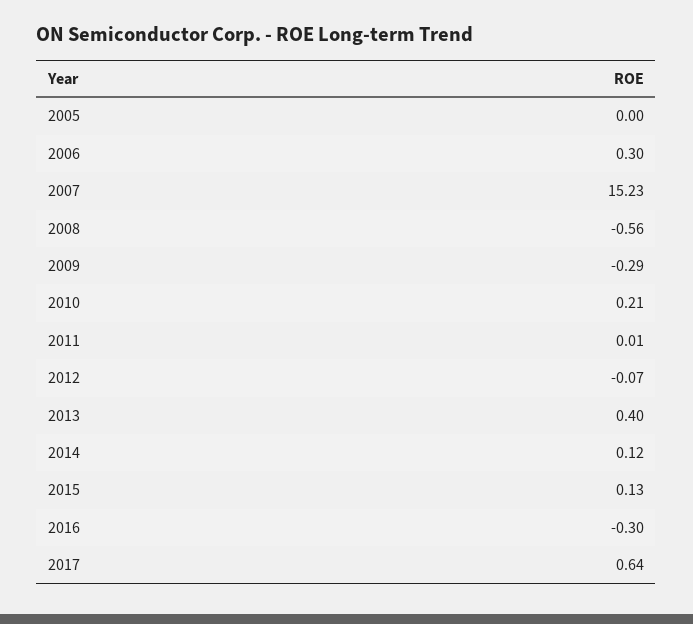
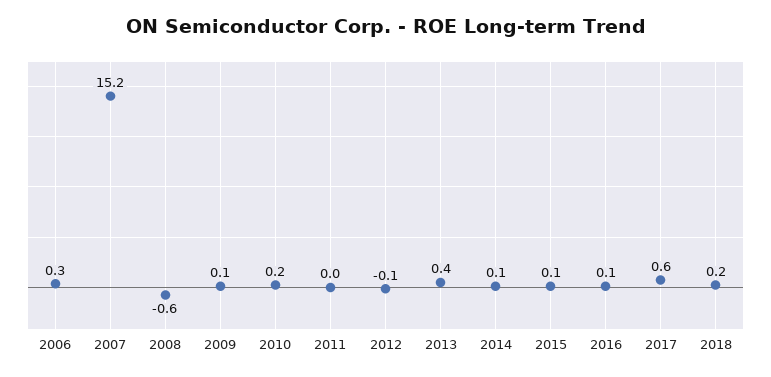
2005: 0 -> none
2009: -0.29 -> 0.1
2016: -0.3 -> 0.1
2018: none -> 0.2

